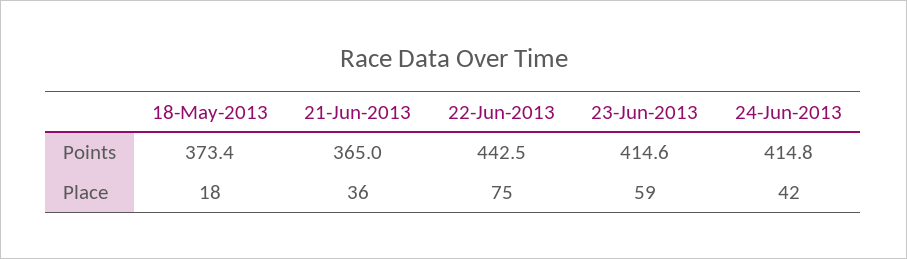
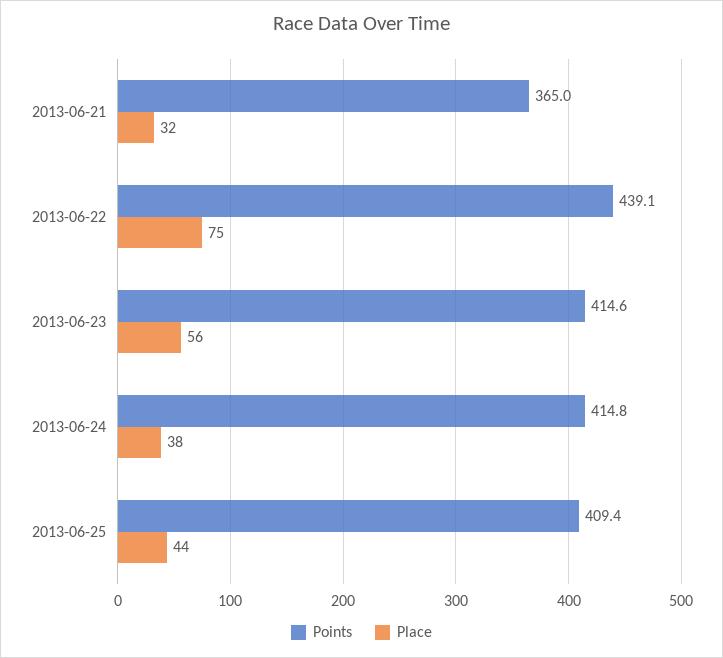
Points, 18-May-2013: 373.4 -> none
Points, 22-Jun-2013: 442.5 -> 439.1
Place, 18-May-2013: 18 -> none
Place, 21-Jun-2013: 36 -> 32
Place, 23-Jun-2013: 59 -> 56
Place, 24-Jun-2013: 42 -> 38
Points, 2013-06-25: none -> 409.4
Place, 2013-06-25: none -> 44

